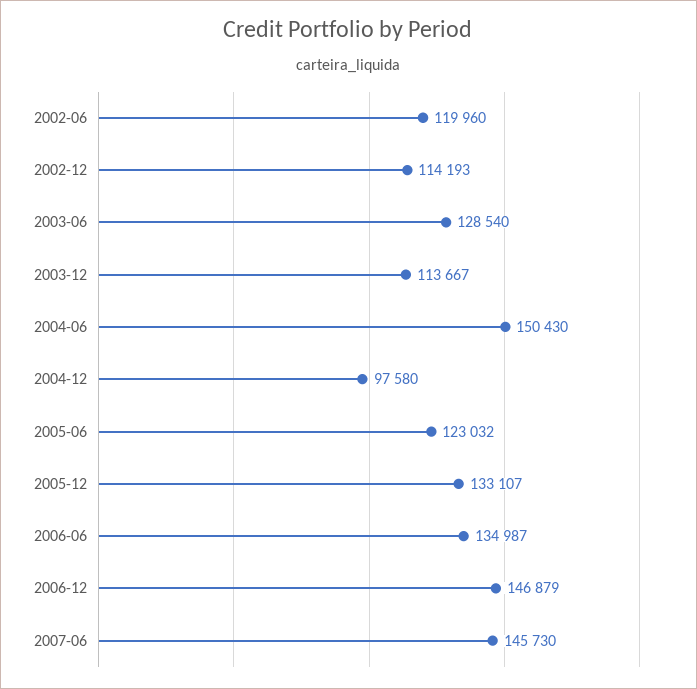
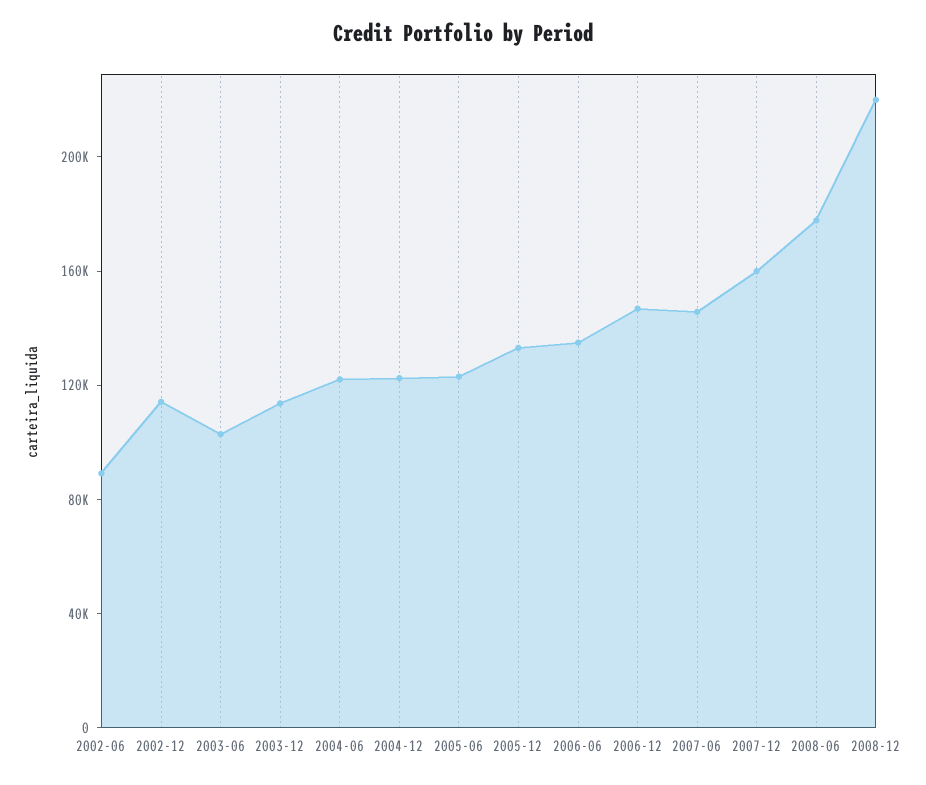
2002-06: 119960 -> 90000
2003-06: 128540 -> 100000
2004-06: 150430 -> 120000
2004-12: 97580 -> 120000
2007-12: none -> 160000
2008-06: none -> 180000
2008-12: none -> 220000

